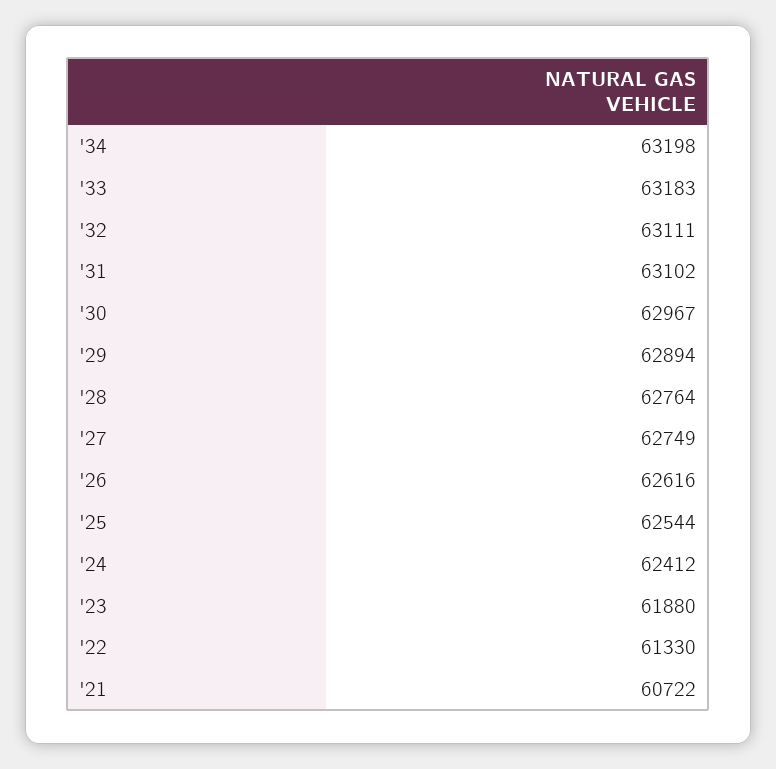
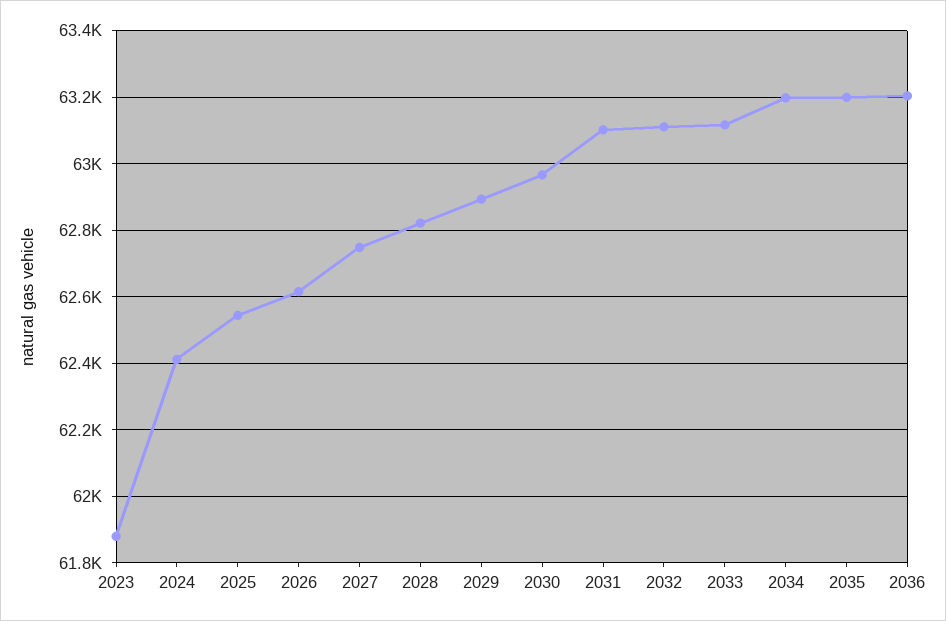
'33: 63183 -> 63120
'28: 62764 -> 62820
'22: 61330 -> none
'21: 60722 -> none
2035: none -> 63200
2036: none -> 63200

